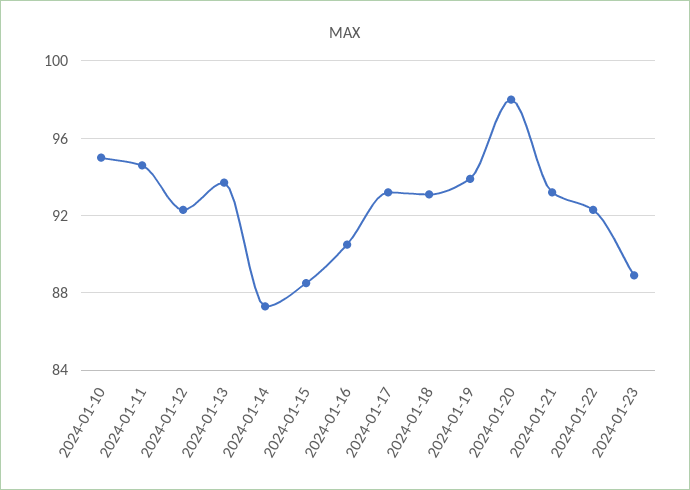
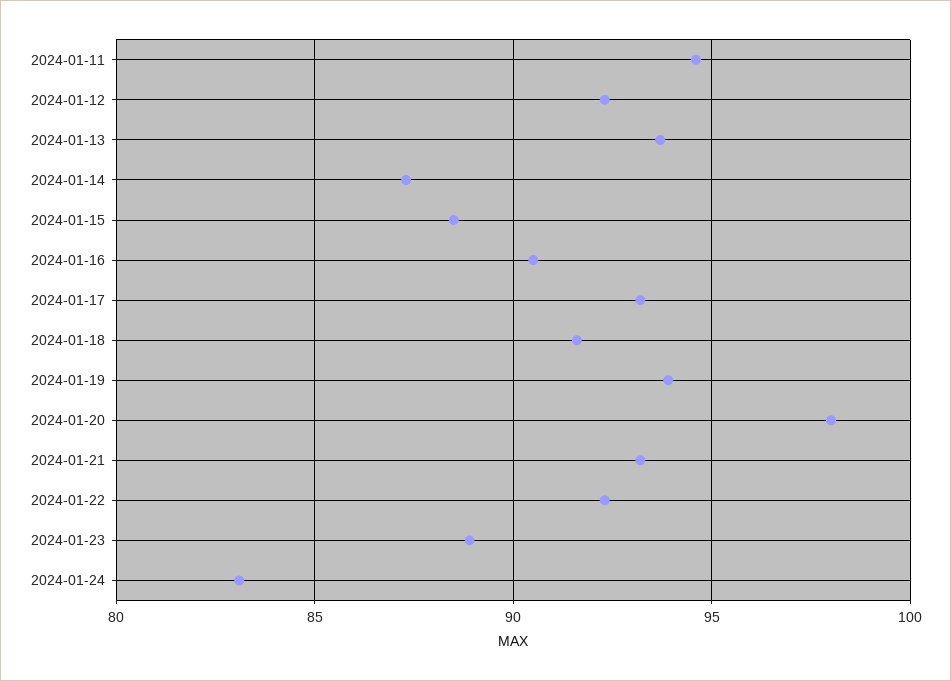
2024-01-10: 95 -> none
2024-01-18: 93 -> 91.5
2024-01-24: none -> 83

